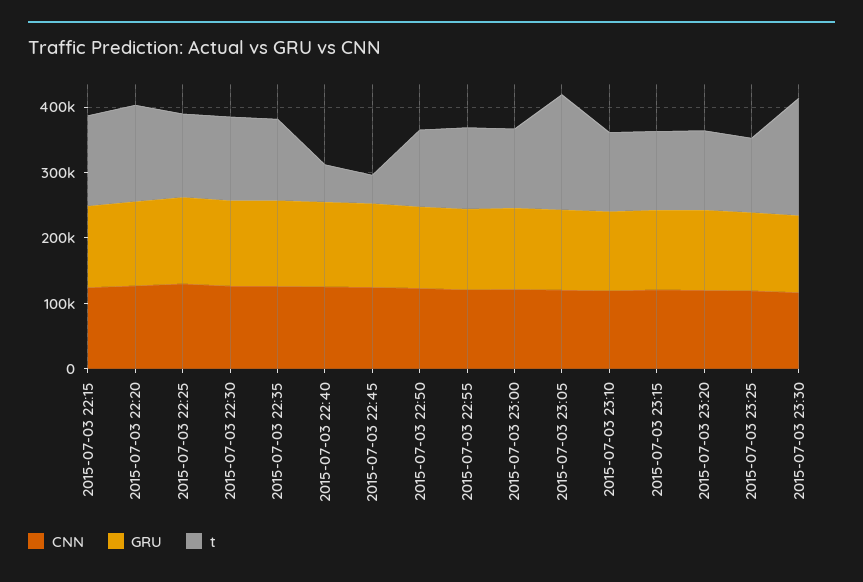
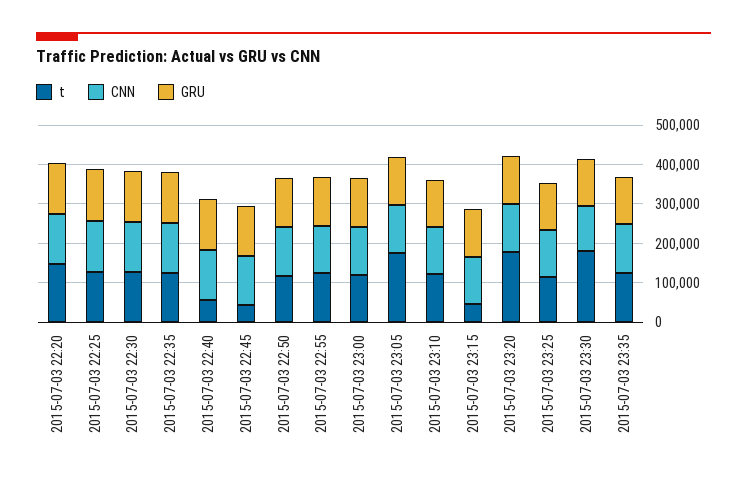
CNN, 2015-07-03 22:15: 120000 -> none
GRU, 2015-07-03 22:15: 120000 -> none
t, 2015-07-03 22:15: 140000 -> none
t, 2015-07-03 23:15: 120000 -> 50000
t, 2015-07-03 23:20: 120000 -> 175000
t, 2015-07-03 23:35: none -> 125000
CNN, 2015-07-03 23:35: none -> 125000
GRU, 2015-07-03 23:35: none -> 125000

